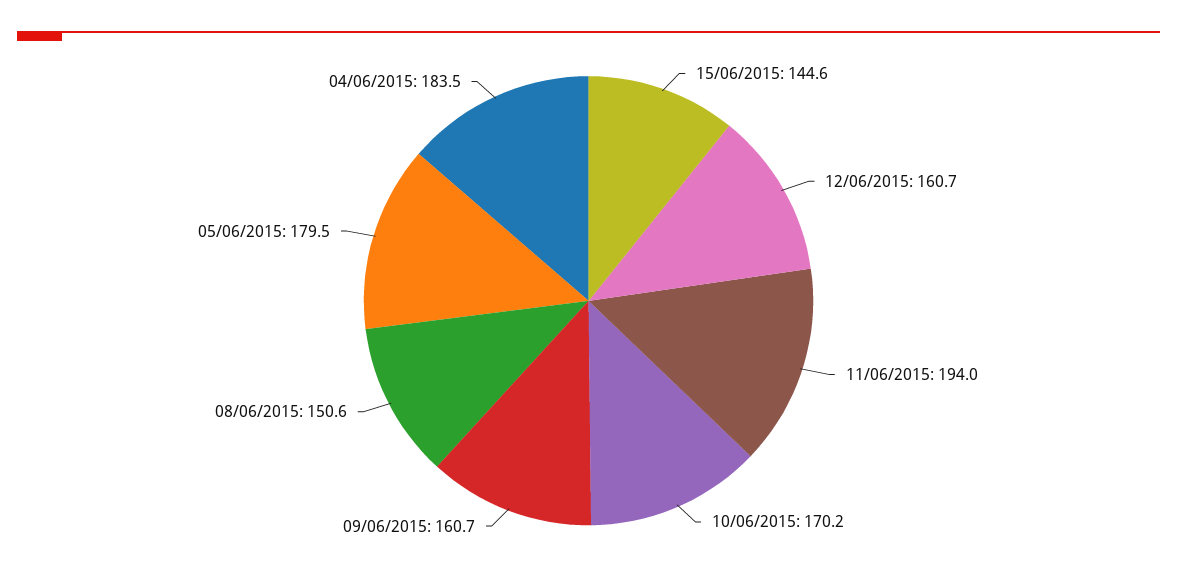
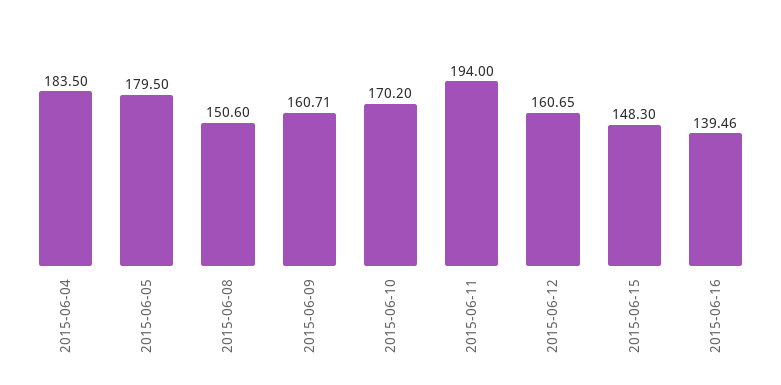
15/06/2015: 144.6 -> 148.3
2015-06-16: none -> 139.46

